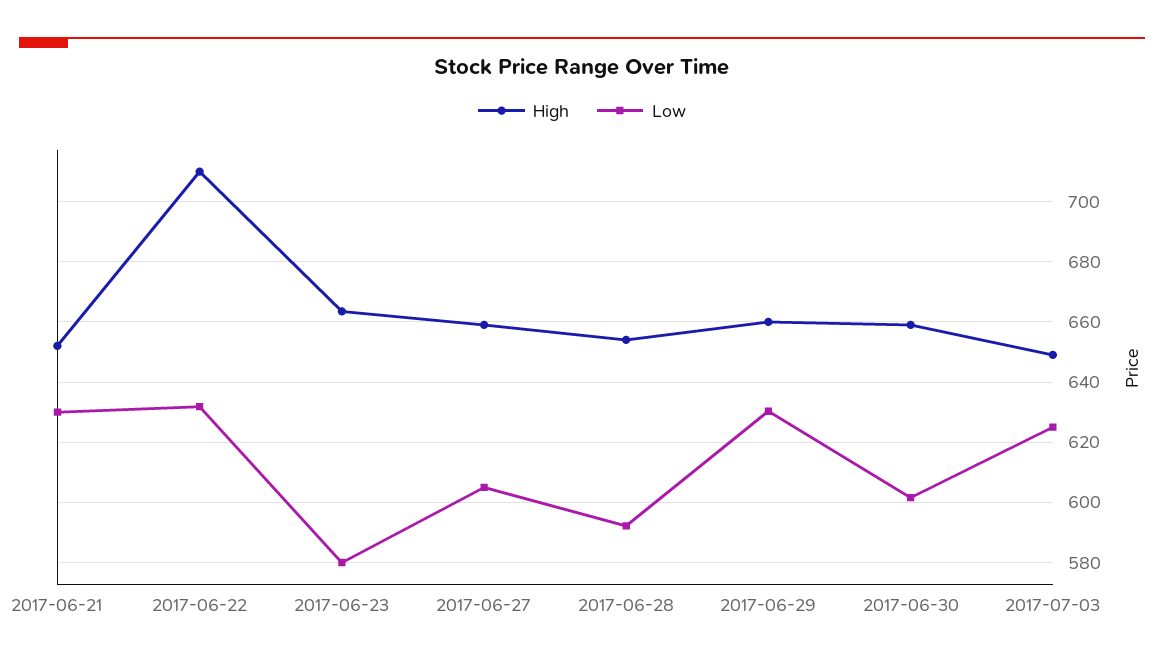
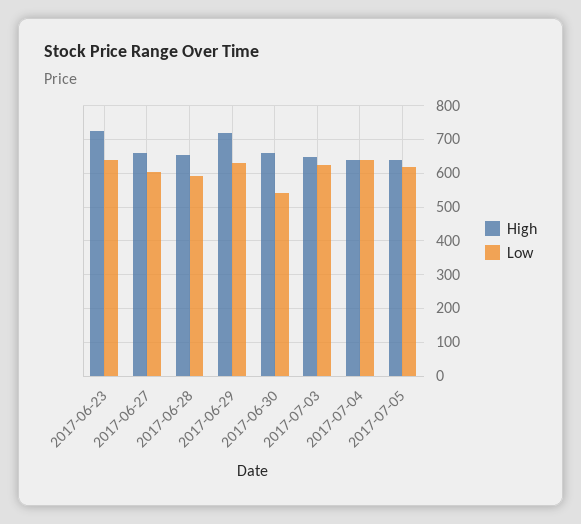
High, 2017-06-21: 652 -> none
Low, 2017-06-21: 630 -> none
High, 2017-06-22: 710 -> none
Low, 2017-06-22: 632 -> none
High, 2017-06-23: 664 -> 720
Low, 2017-06-23: 580 -> 640
High, 2017-06-29: 660 -> 720
Low, 2017-06-30: 602 -> 540
High, 2017-07-04: none -> 640
Low, 2017-07-04: none -> 640
High, 2017-07-05: none -> 640
Low, 2017-07-05: none -> 620

